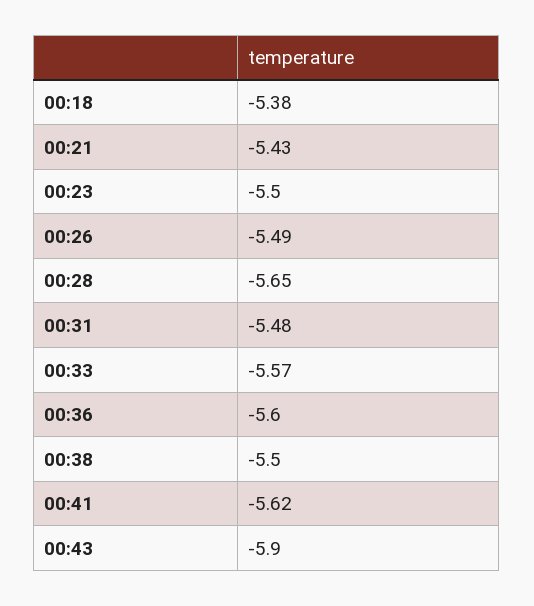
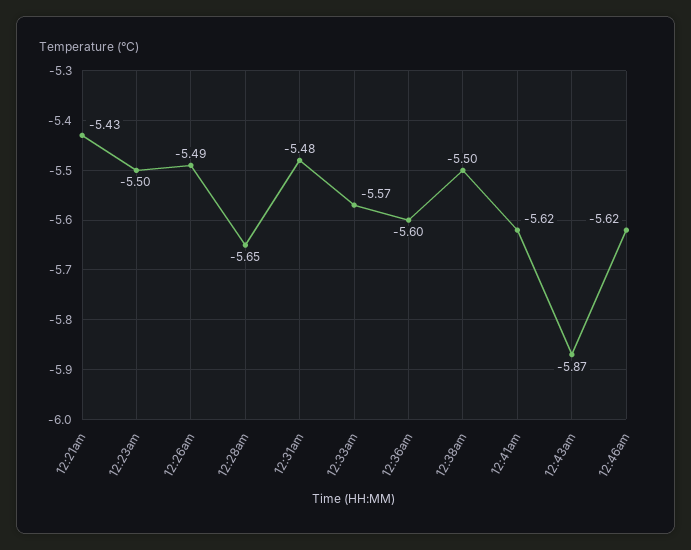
00:18: -5.38 -> none
00:43: -5.9 -> -5.87
12:46am: none -> -5.62

